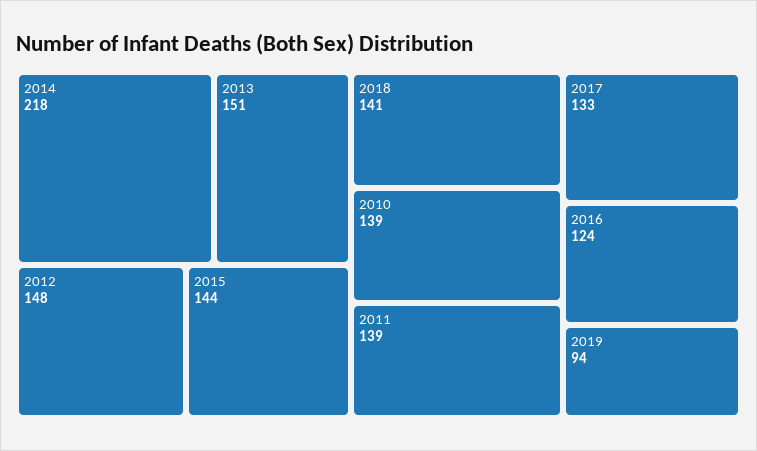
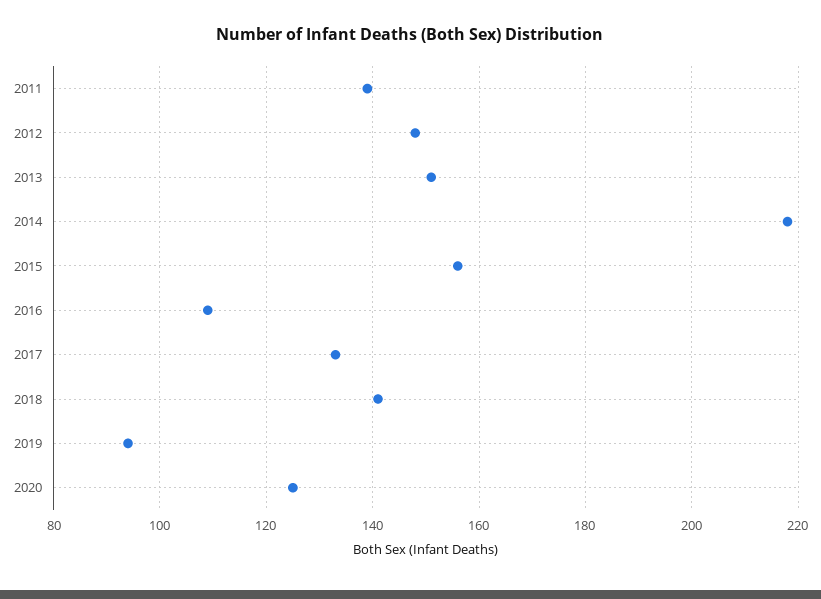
2015: 144 -> 155
2010: 139 -> none
2016: 124 -> 110
2020: none -> 125

